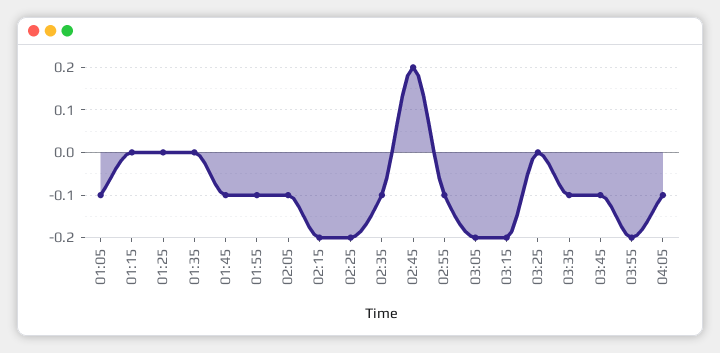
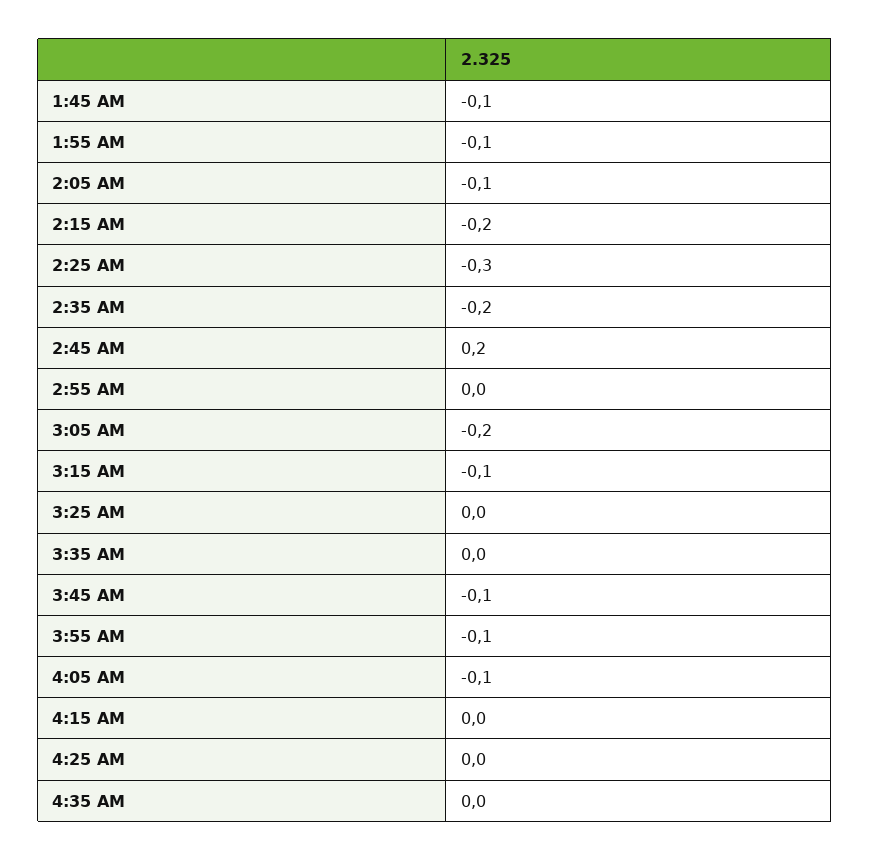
01:05: -0.1 -> none
01:15: 0 -> none
01:25: 0 -> none
01:35: 0 -> none
02:25: -0.2 -> -0.3
02:35: -0.1 -> -0.2
02:55: -0.1 -> 0
03:15: -0.2 -> -0.1
03:35: -0.1 -> 0
03:55: -0.2 -> -0.1
4:15 AM: none -> 0
4:25 AM: none -> 0
4:35 AM: none -> 0

